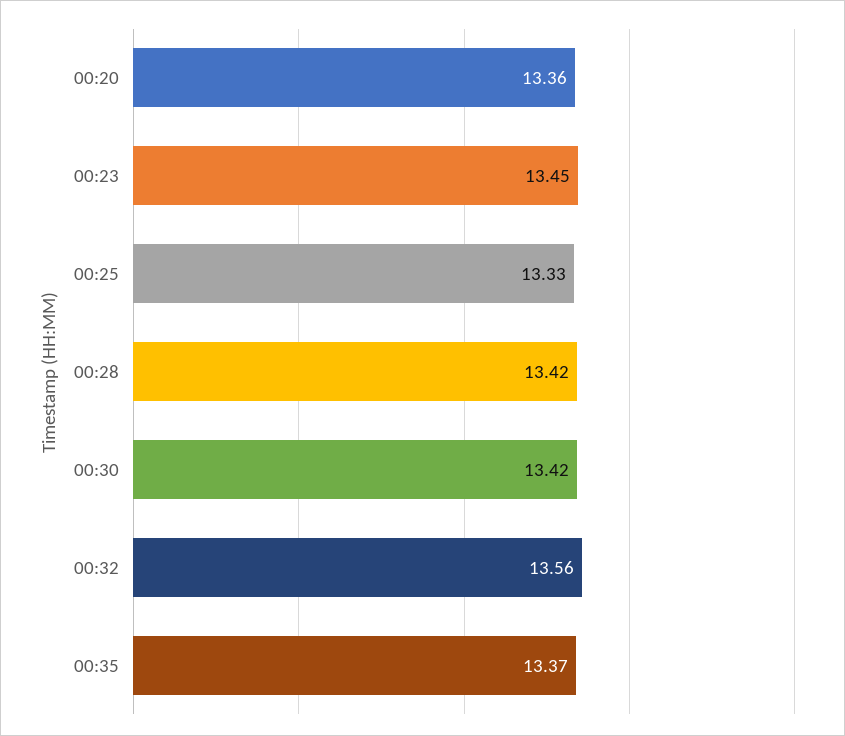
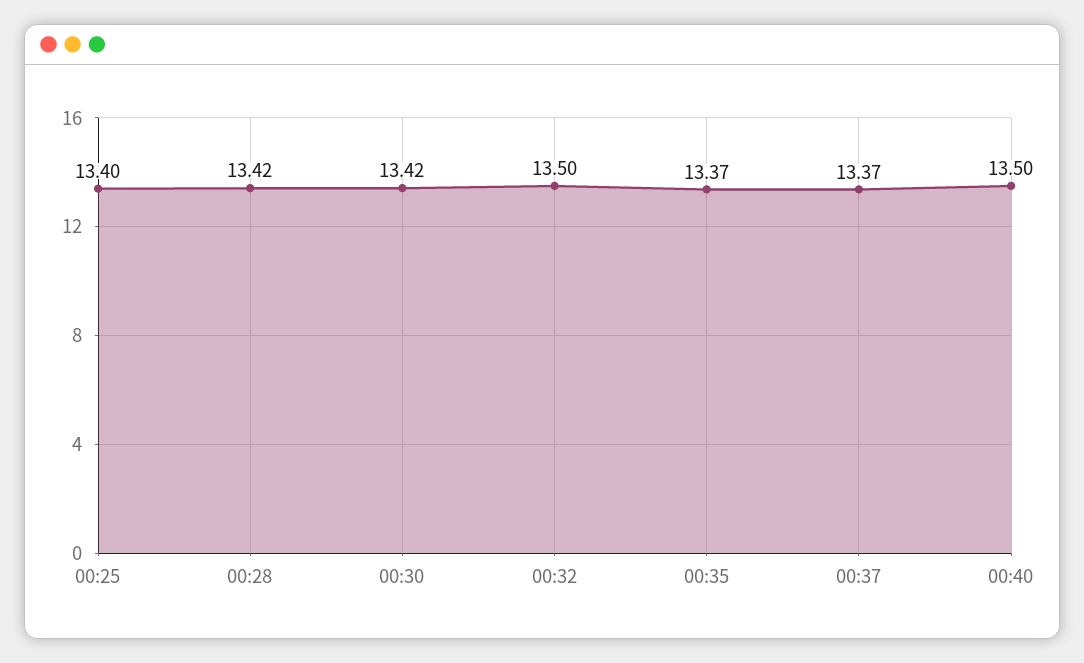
00:20: 13.36 -> none
00:23: 13.45 -> none
00:25: 13.33 -> 13.4
00:32: 13.56 -> 13.5
00:37: none -> 13.37
00:40: none -> 13.5

